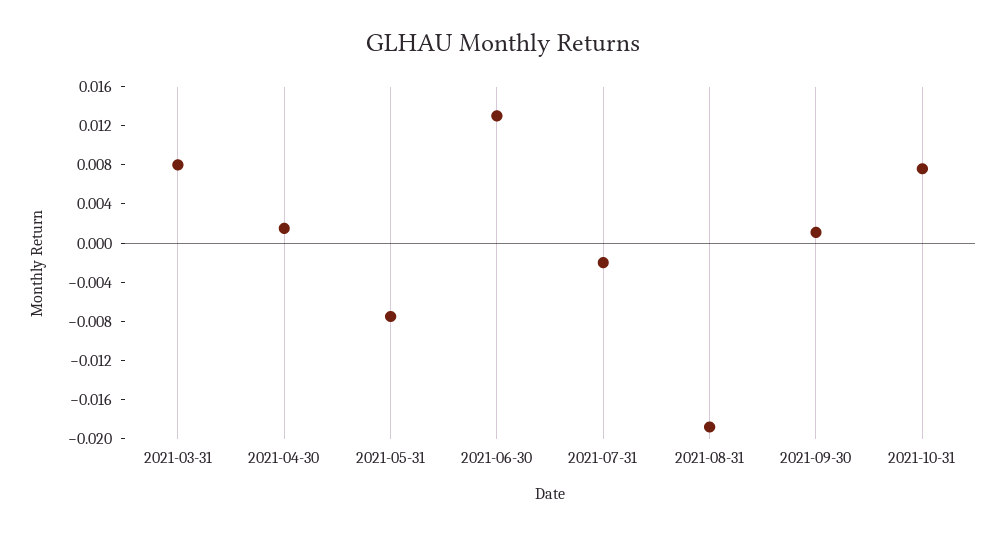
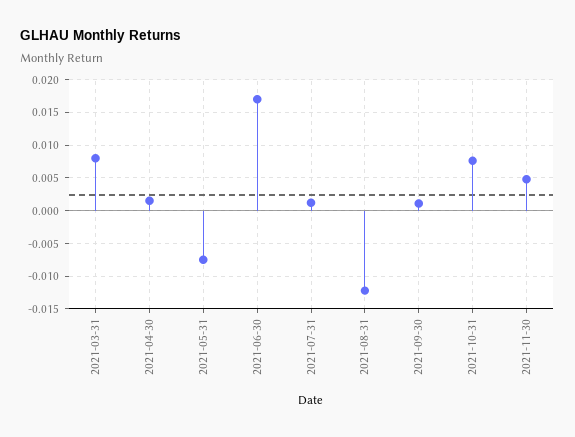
2021-06-30: 0.013 -> 0.017
2021-07-31: -0.002 -> 0.001
2021-08-31: -0.019 -> -0.012
2021-11-30: none -> 0.005

